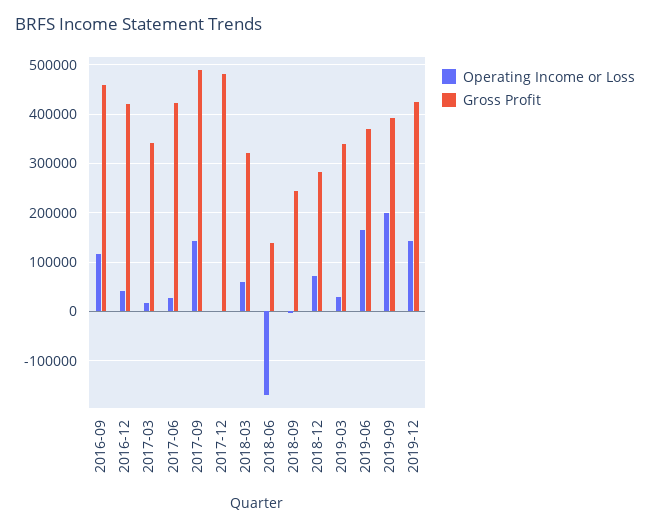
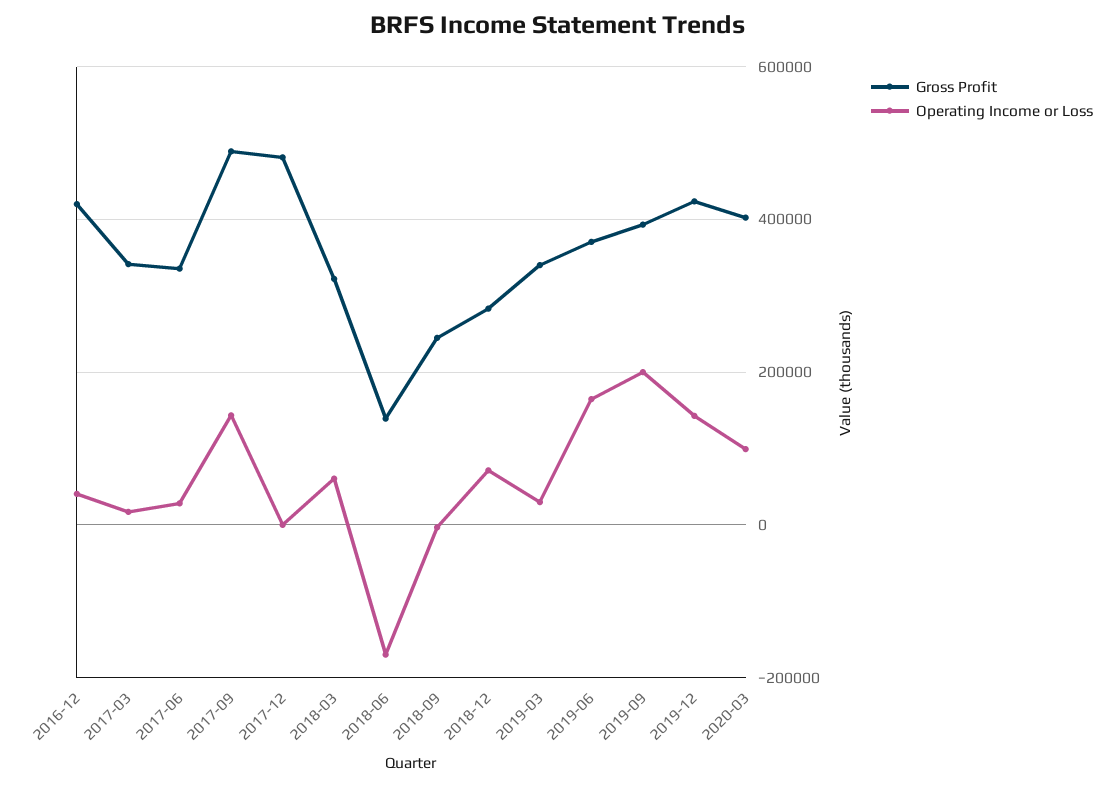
Operating Income or Loss, 2016-09: 120000 -> none
Gross Profit, 2016-09: 460000 -> none
Gross Profit, 2017-06: 420000 -> 340000
Gross Profit, 2020-03: none -> 400000
Operating Income or Loss, 2020-03: none -> 100000

